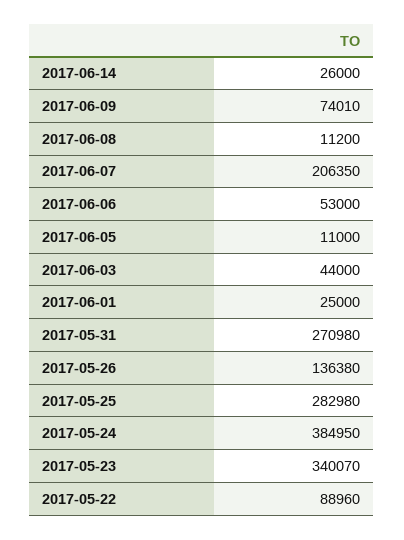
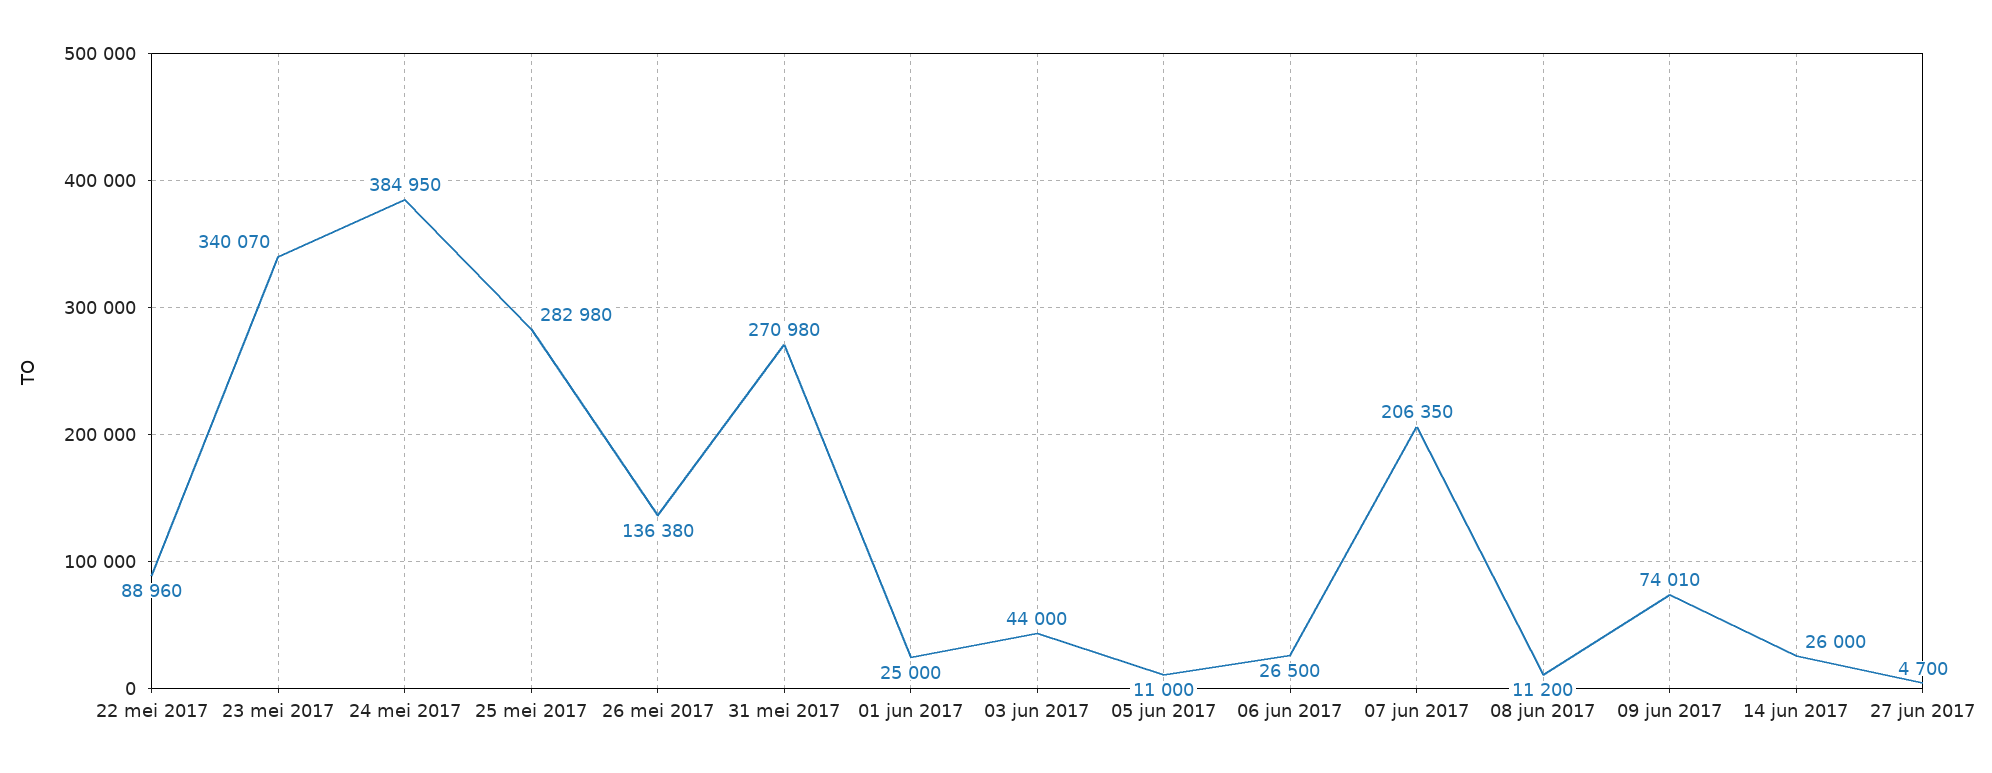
2017-06-06: 53000 -> 26500
27 jun 2017: none -> 4700

